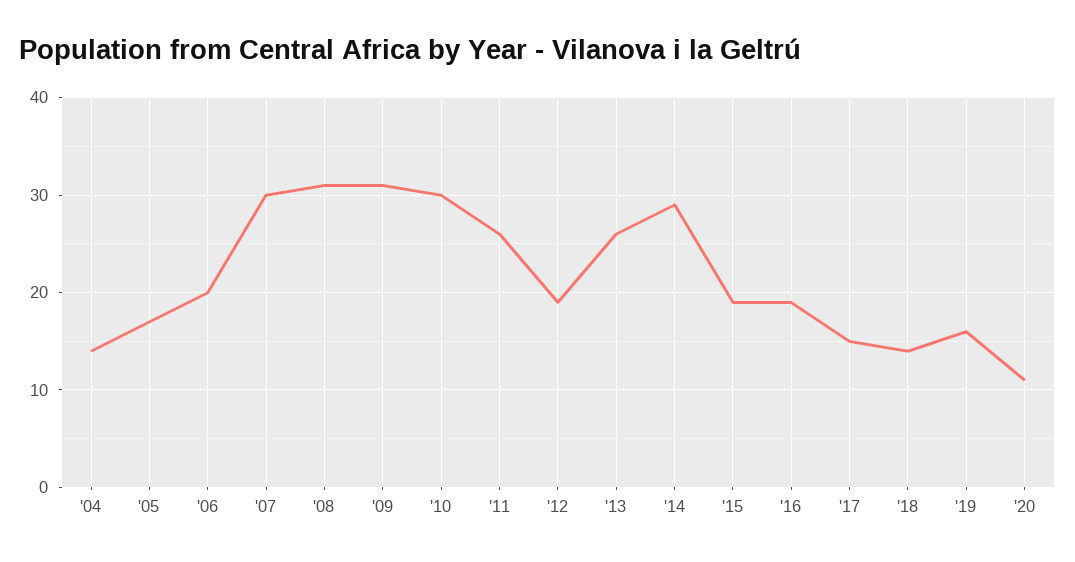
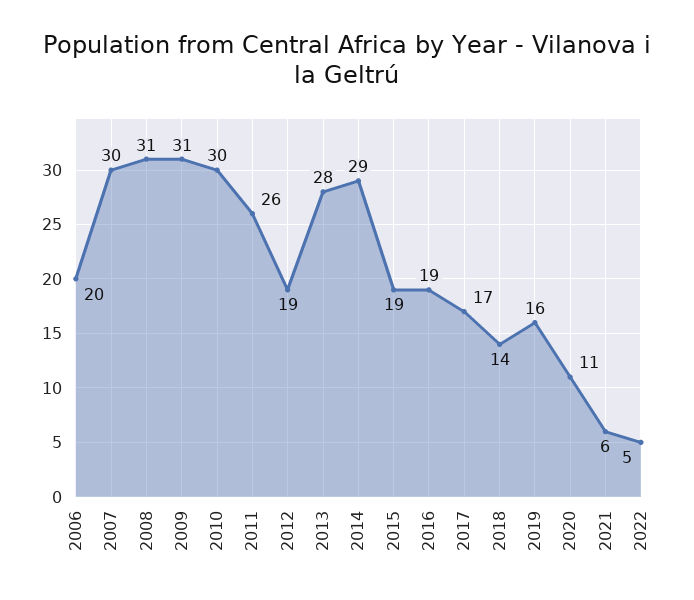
'04: 14 -> none
'05: 17 -> none
'13: 26 -> 28
'17: 15 -> 17
2021: none -> 6
2022: none -> 5

